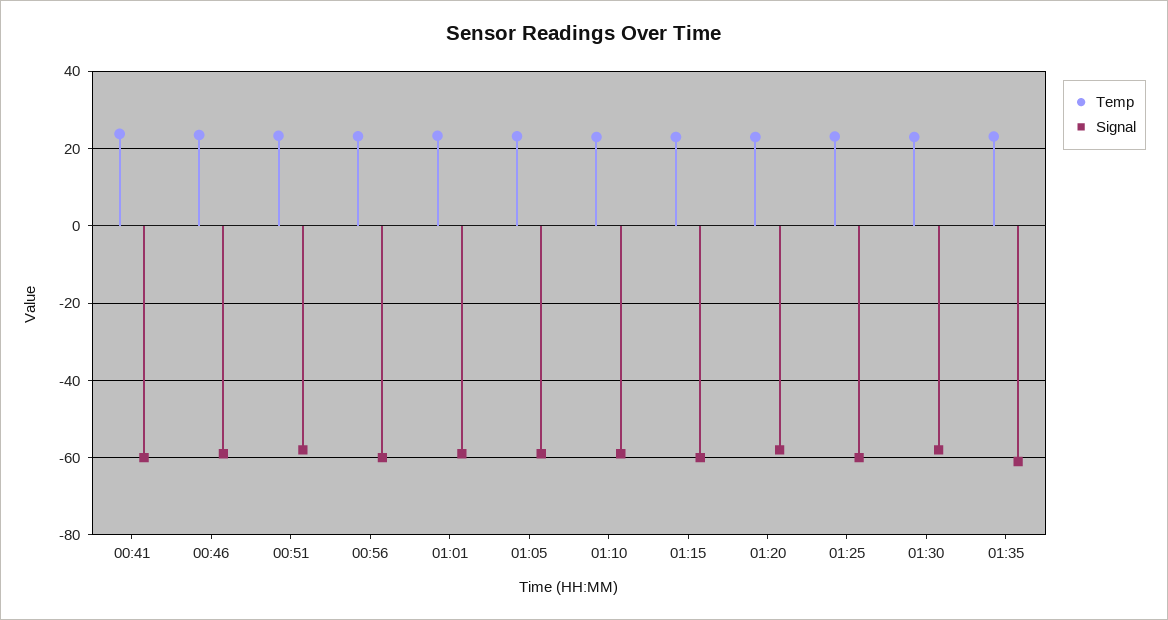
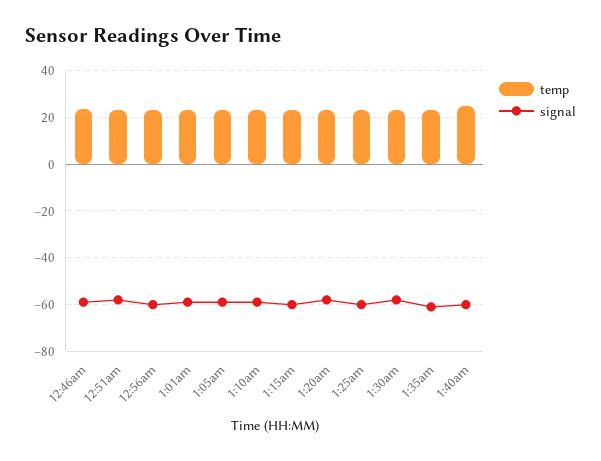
Temp, 00:41: 24 -> none
Signal, 00:41: -60 -> none
Temp, 1:40am: none -> 25
Signal, 1:40am: none -> -60

